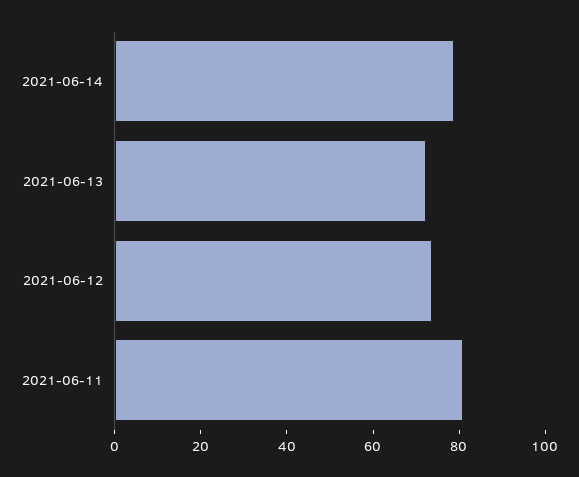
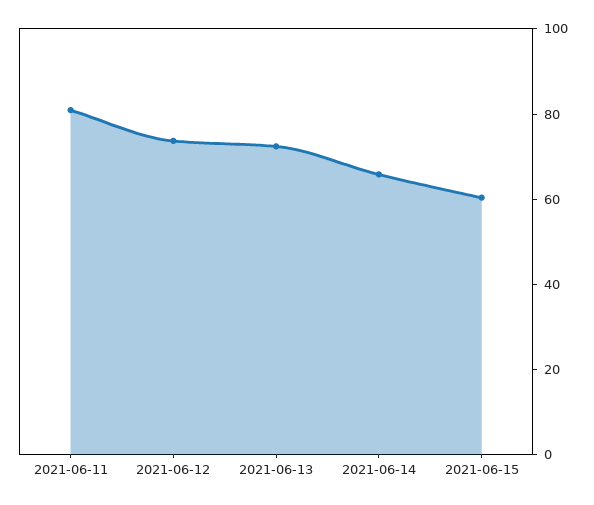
2021-06-14: 80 -> 65
2021-06-15: none -> 60

